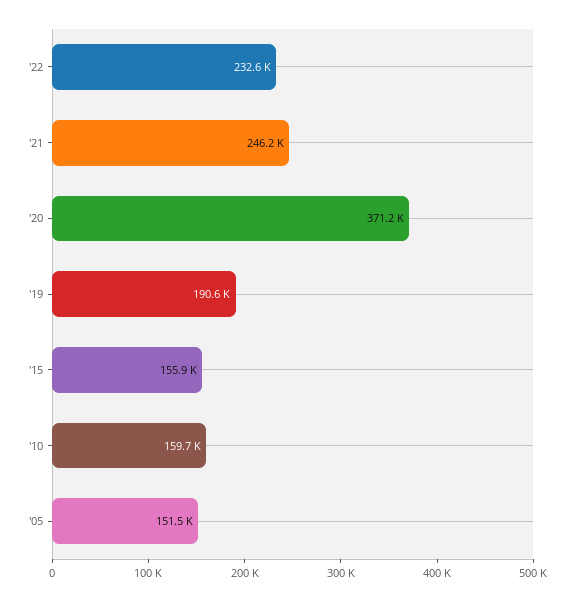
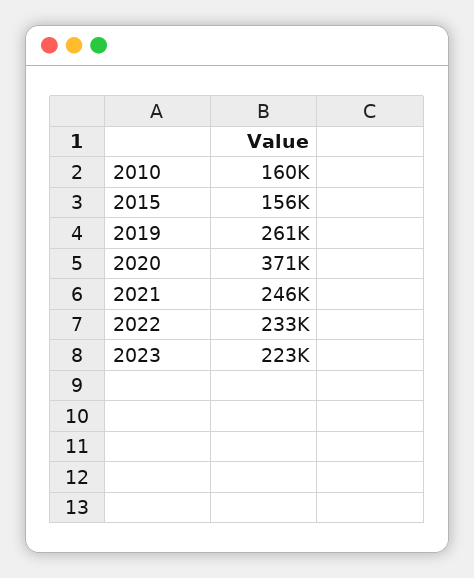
'19: 190600 -> 261000
'05: 151500 -> none
2023: none -> 223000

